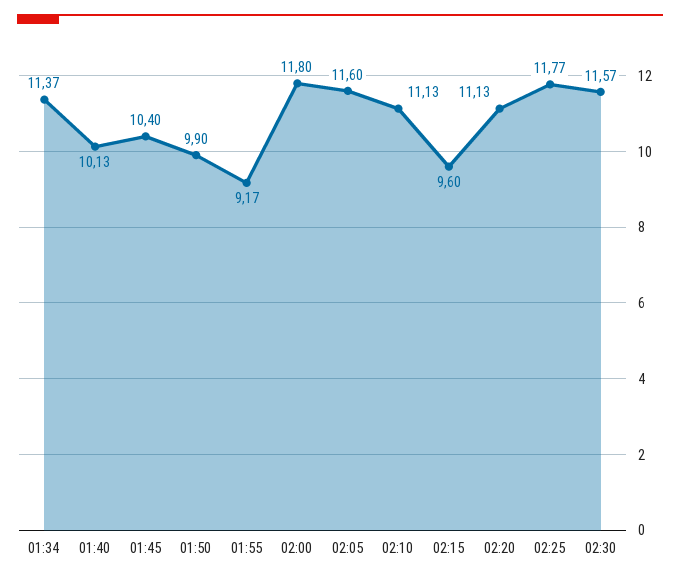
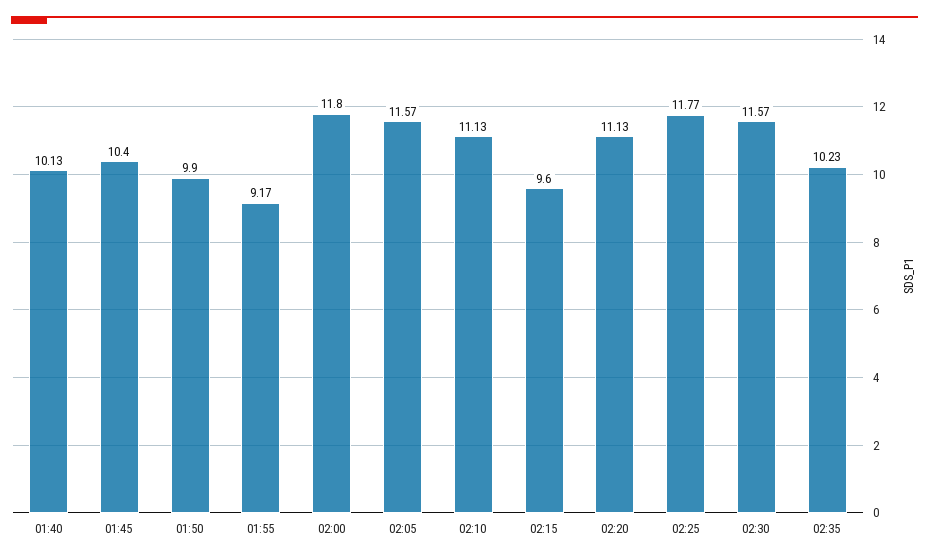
01:34: 11.37 -> none
02:05: 11.6 -> 11.57
02:35: none -> 10.23

